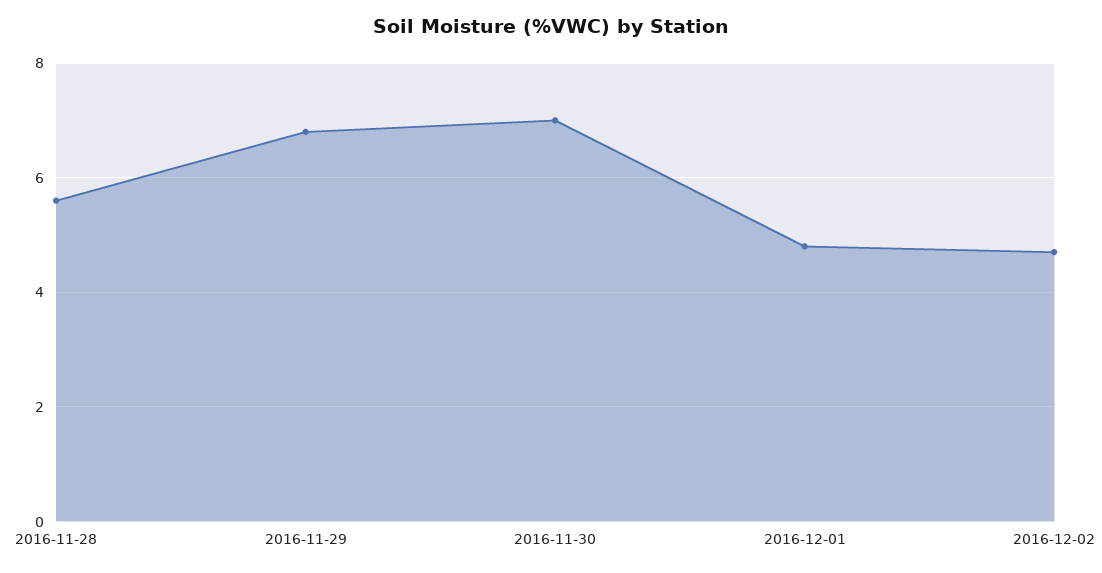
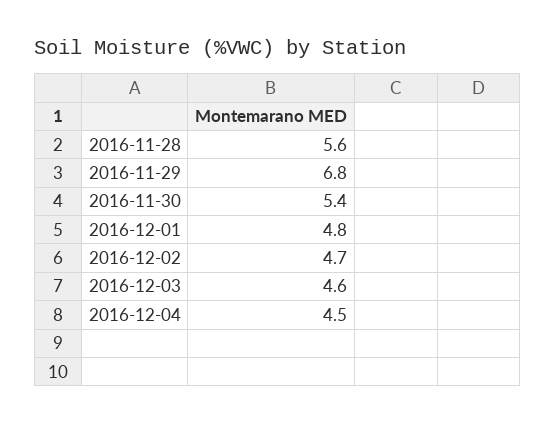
2016-11-30: 7 -> 5.4
2016-12-03: none -> 4.6
2016-12-04: none -> 4.5

